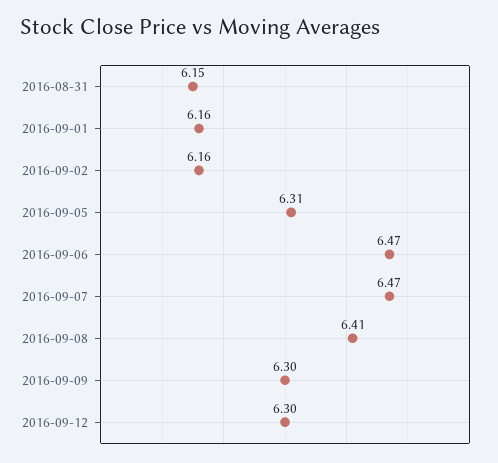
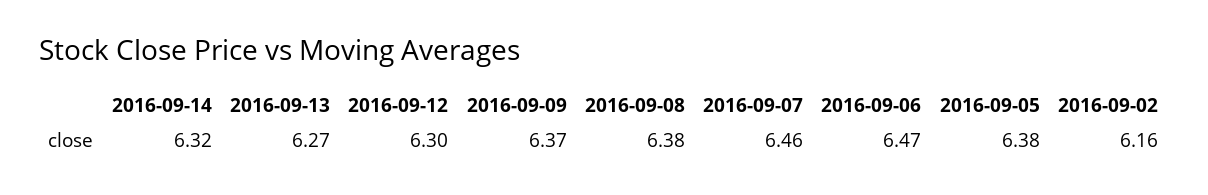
2016-08-31: 6.15 -> none
2016-09-01: 6.16 -> none
2016-09-05: 6.31 -> 6.38
2016-09-07: 6.47 -> 6.46
2016-09-08: 6.41 -> 6.38
2016-09-09: 6.3 -> 6.37
2016-09-14: none -> 6.32
2016-09-13: none -> 6.27

